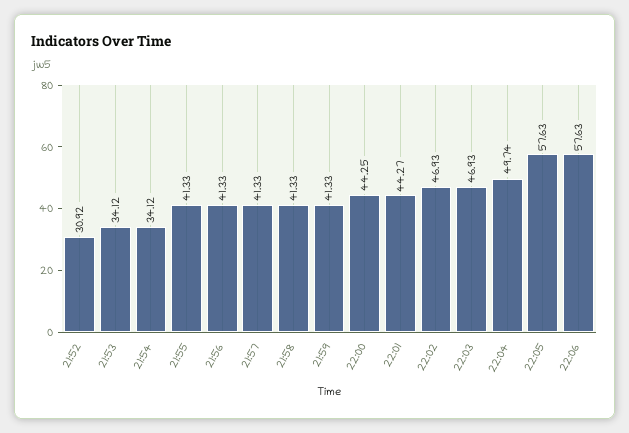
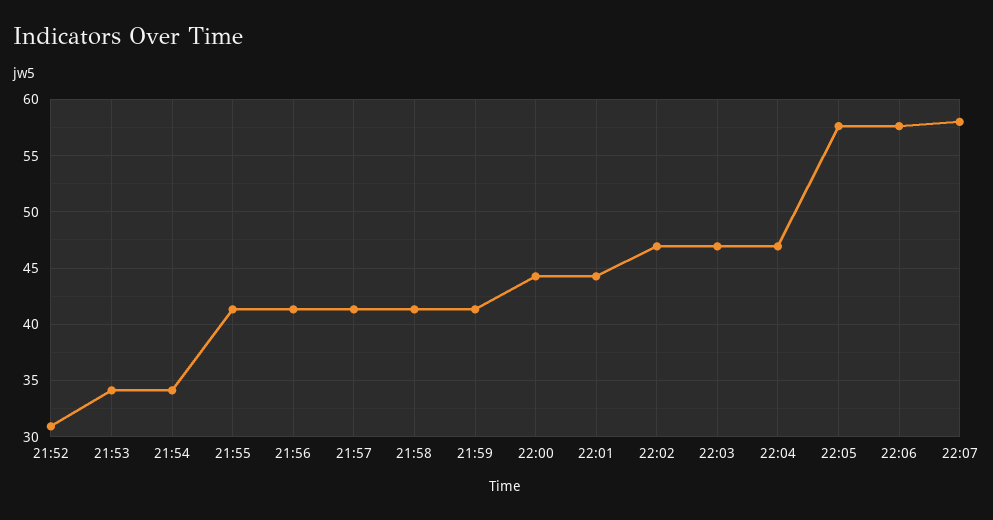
22:04: 49.74 -> 47
22:07: none -> 58

